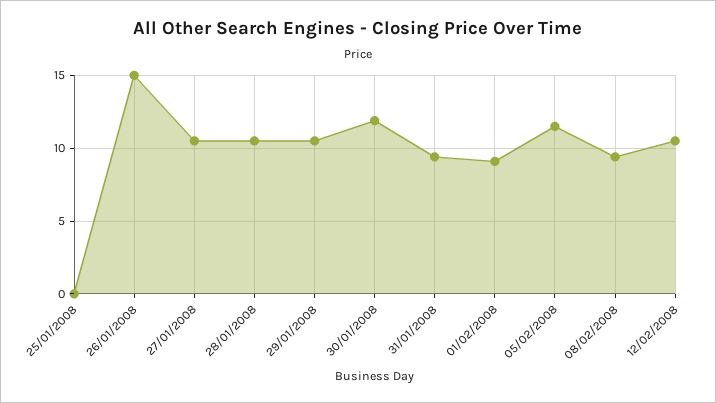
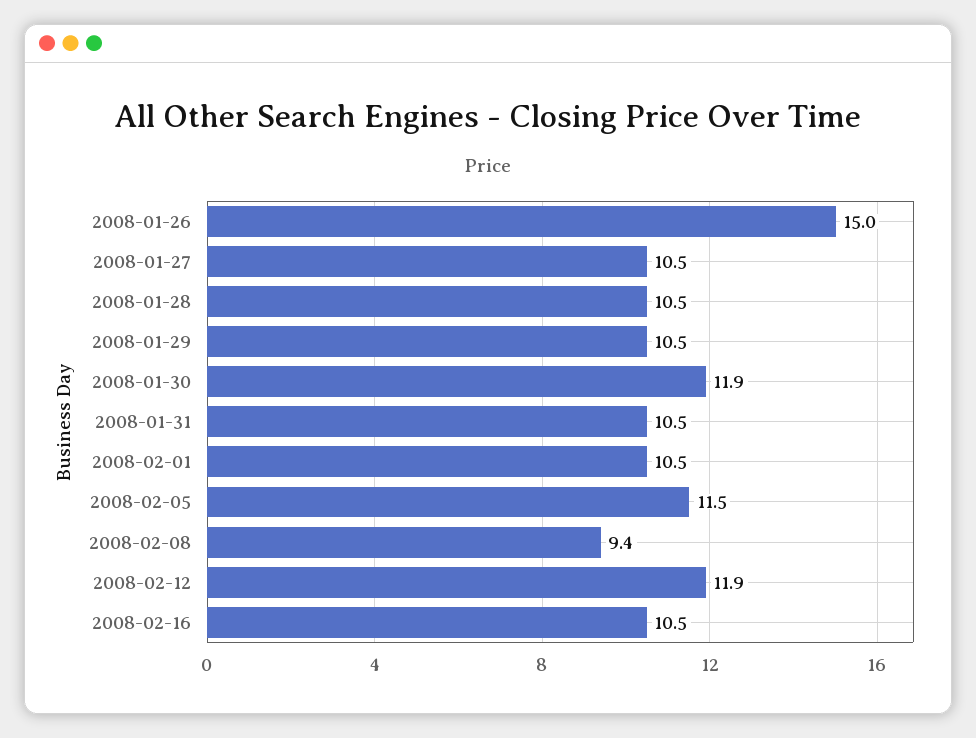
25/01/2008: 0 -> none
31/01/2008: 9.5 -> 10.5
01/02/2008: 9 -> 10.5
12/02/2008: 10.5 -> 11.9
2008-02-16: none -> 10.5

